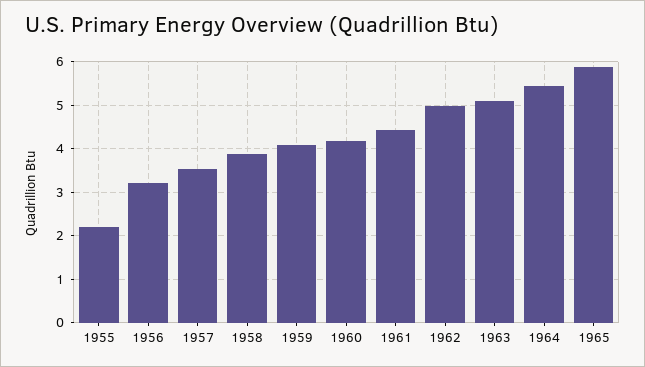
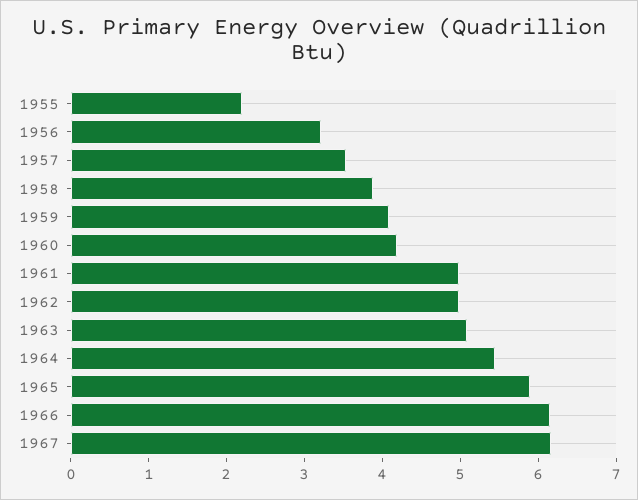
1961: 4.4 -> 5
1966: none -> 6.2
1967: none -> 6.2

